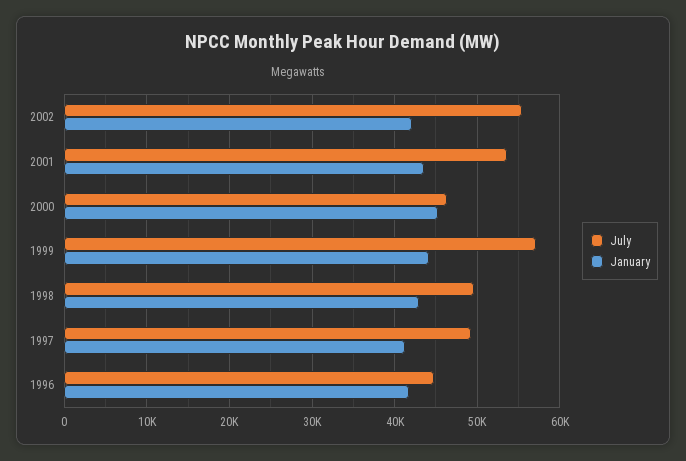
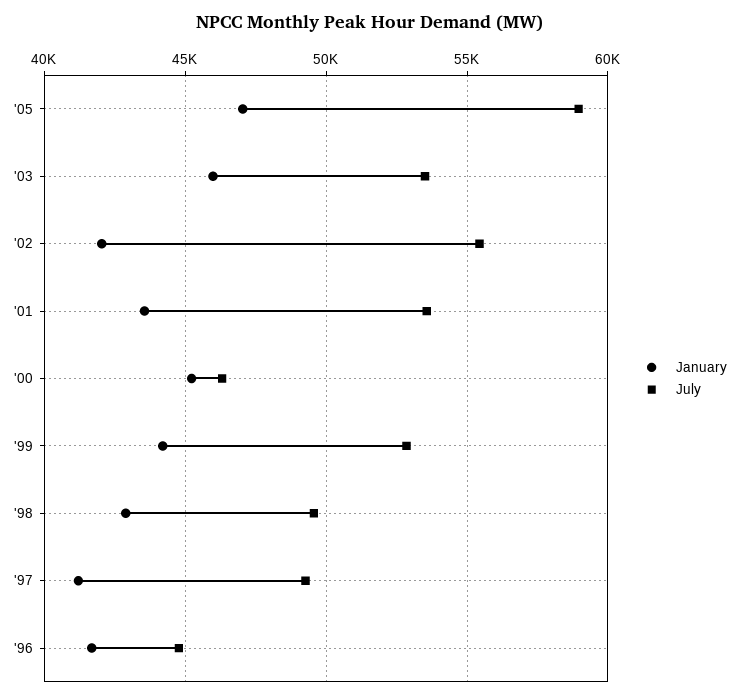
July, 1999: 57000 -> 53000
January, '05: none -> 47000
July, '05: none -> 59000
January, '03: none -> 46000
July, '03: none -> 53500

